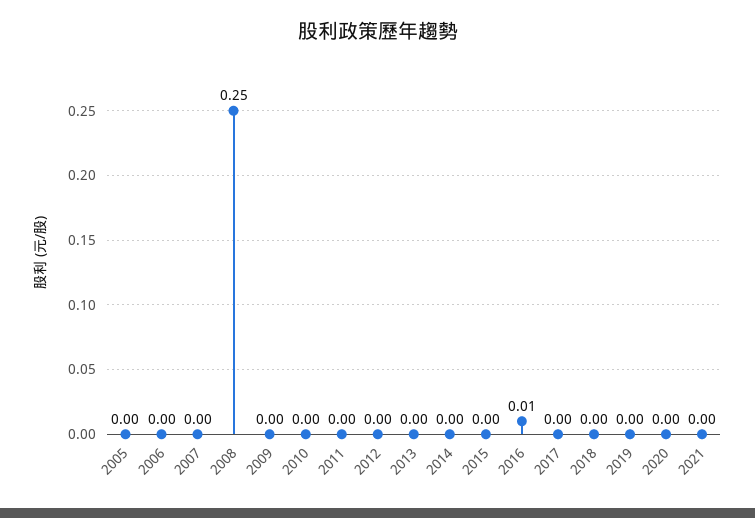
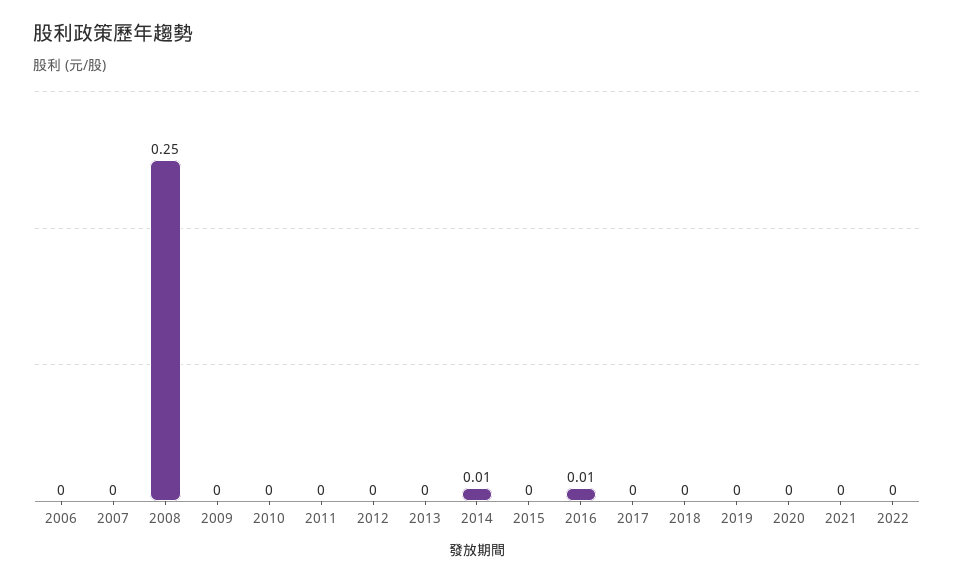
2005: 0 -> none
2014: 0 -> 0.01
2022: none -> 0

